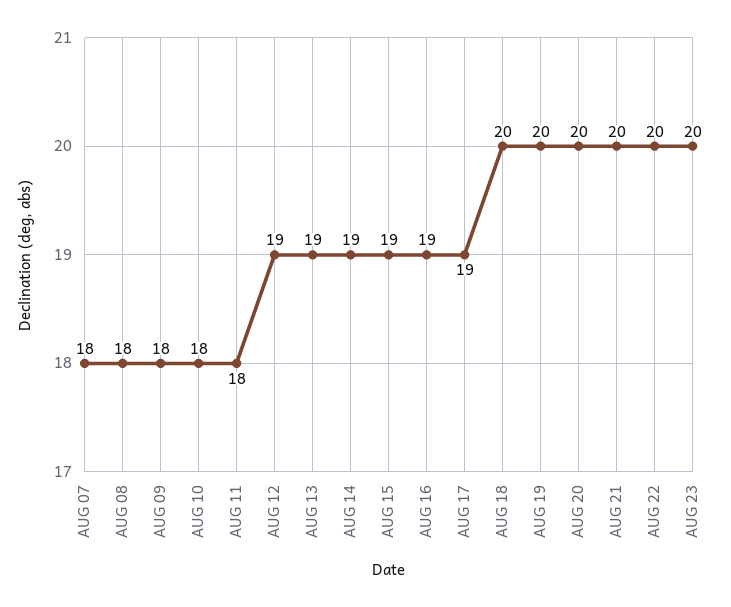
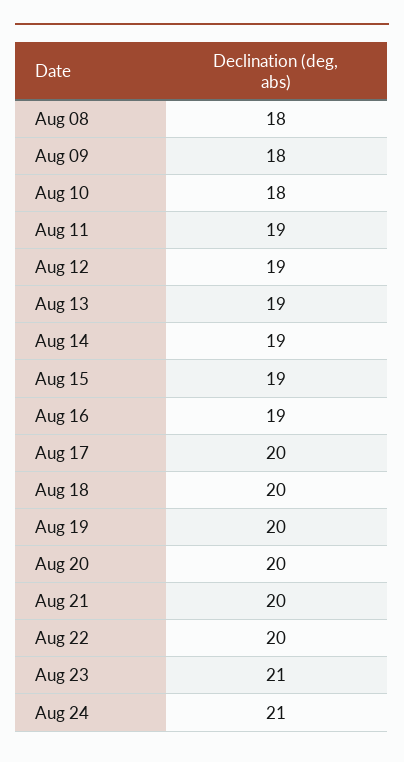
AUG 07: 18 -> none
AUG 11: 18 -> 19
AUG 17: 19 -> 20
AUG 23: 20 -> 21
Aug 24: none -> 21

